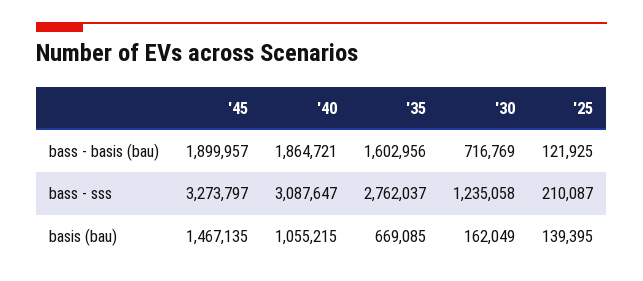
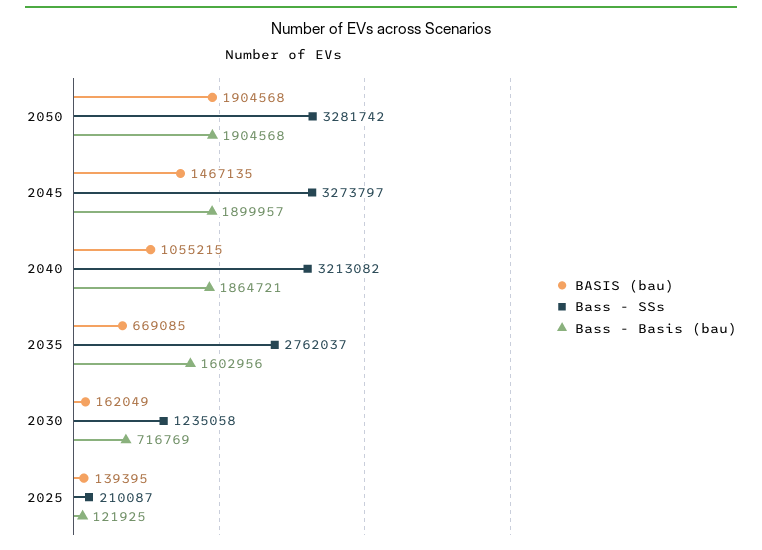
bass - sss, '40: 3087647 -> 3213082
basis (bau), 2050: none -> 1904568
bass - sss, 2050: none -> 3281742
bass - basis (bau), 2050: none -> 1904568

